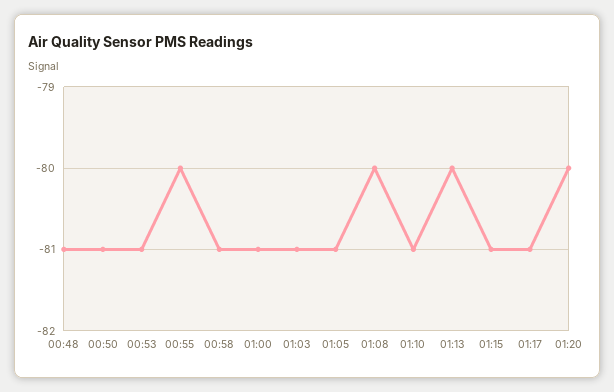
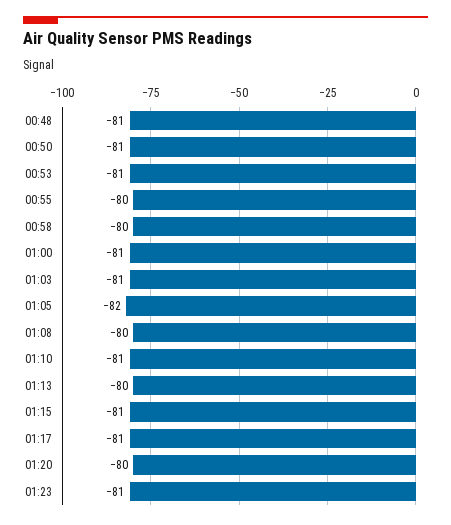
00:58: -81 -> -80
01:05: -81 -> -82
01:23: none -> -81

